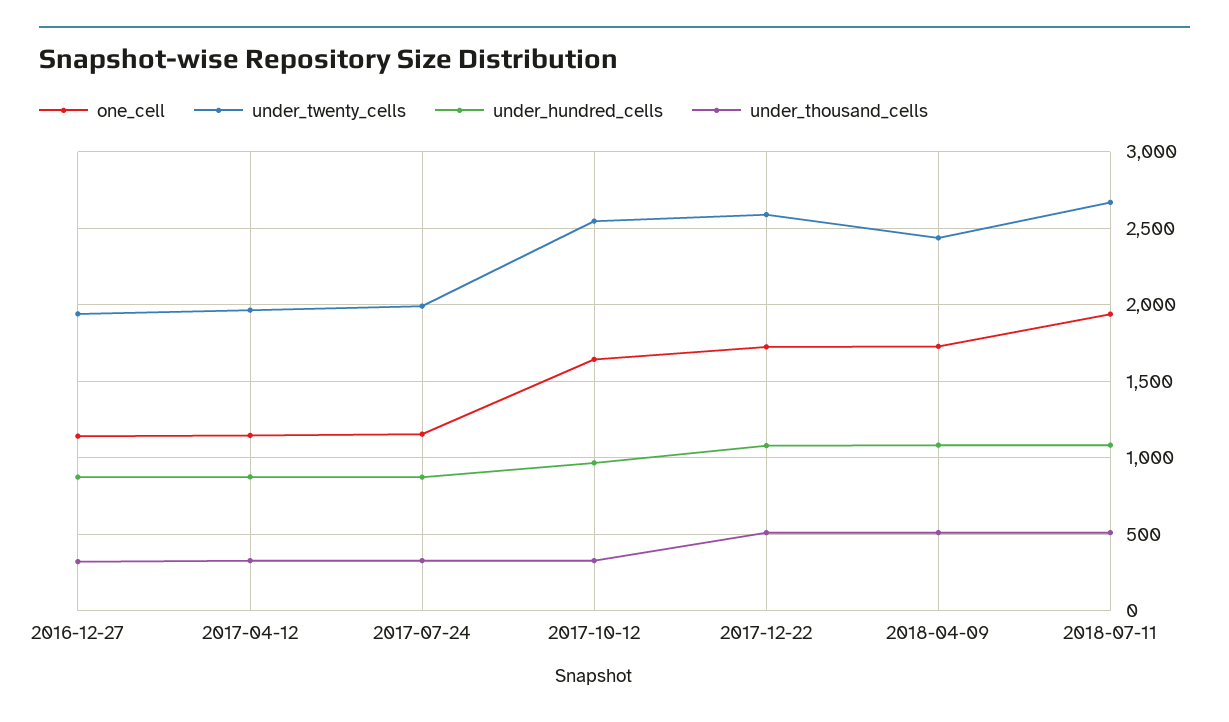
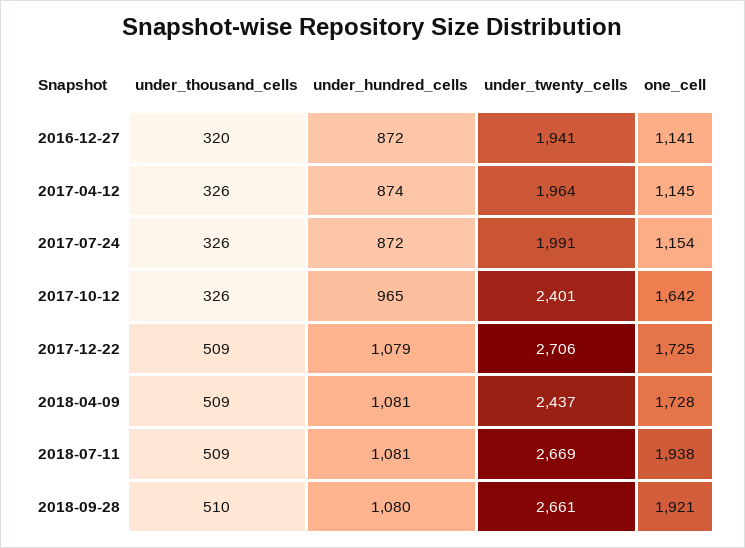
under_twenty_cells, 2017-10-12: 2550 -> 2401
under_twenty_cells, 2017-12-22: 2600 -> 2706
under_thousand_cells, 2018-09-28: none -> 510
under_hundred_cells, 2018-09-28: none -> 1080
under_twenty_cells, 2018-09-28: none -> 2661
one_cell, 2018-09-28: none -> 1921

